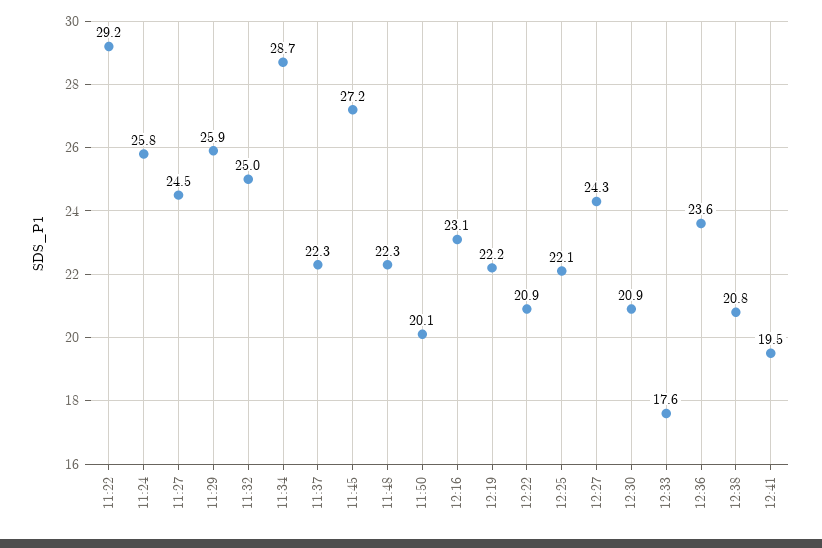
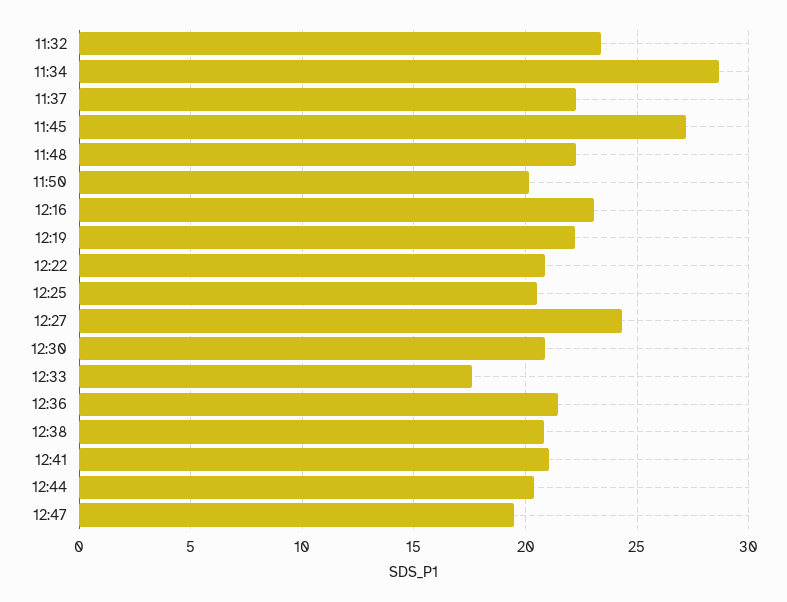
11:22: 29.2 -> none
11:24: 25.8 -> none
11:27: 24.5 -> none
11:29: 25.9 -> none
11:32: 25 -> 23.5
12:25: 22.1 -> 20.5
12:36: 23.6 -> 21.5
12:41: 19.5 -> 21
12:44: none -> 20.5
12:47: none -> 19.5

